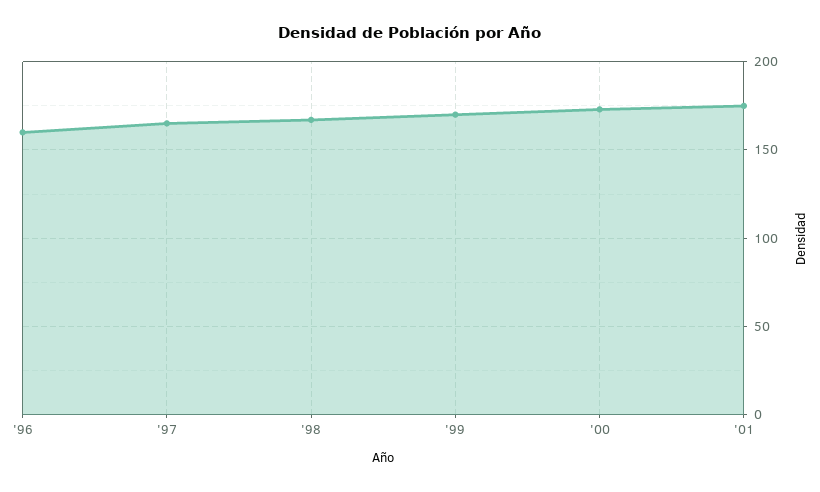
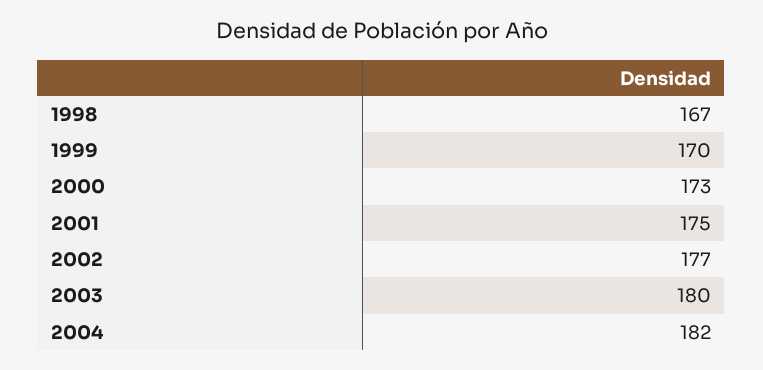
'96: 160 -> none
'97: 165 -> none
2002: none -> 177
2003: none -> 180
2004: none -> 182

